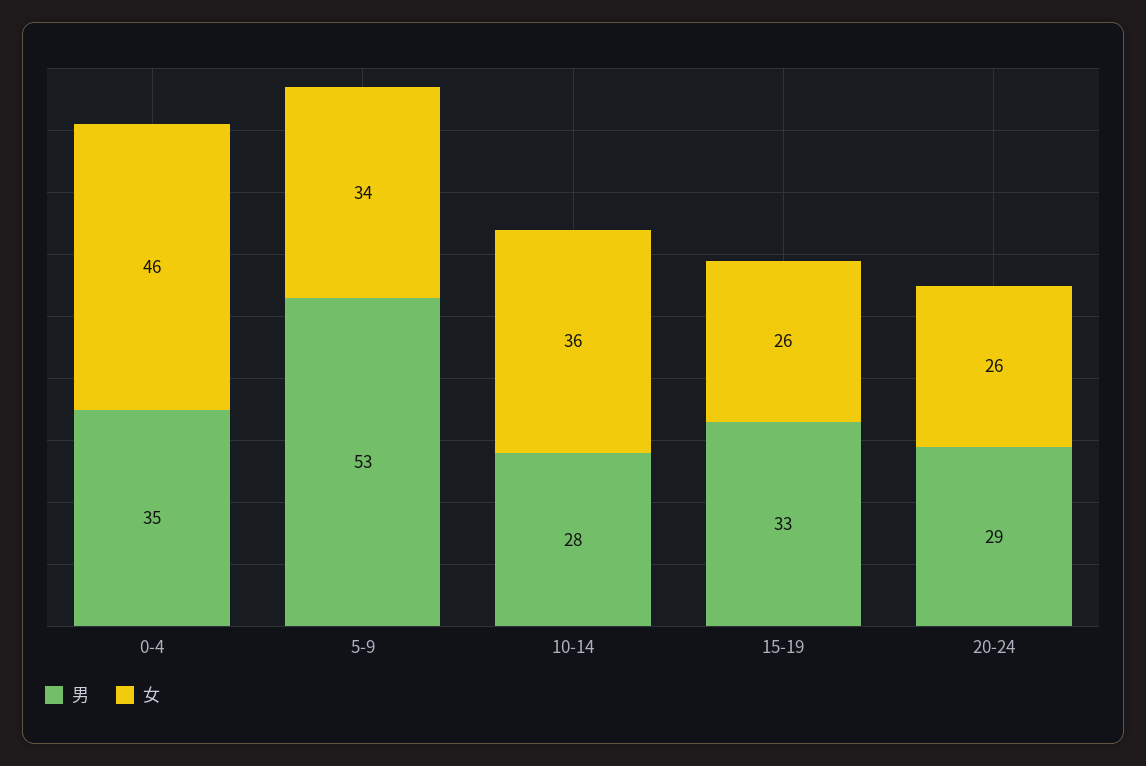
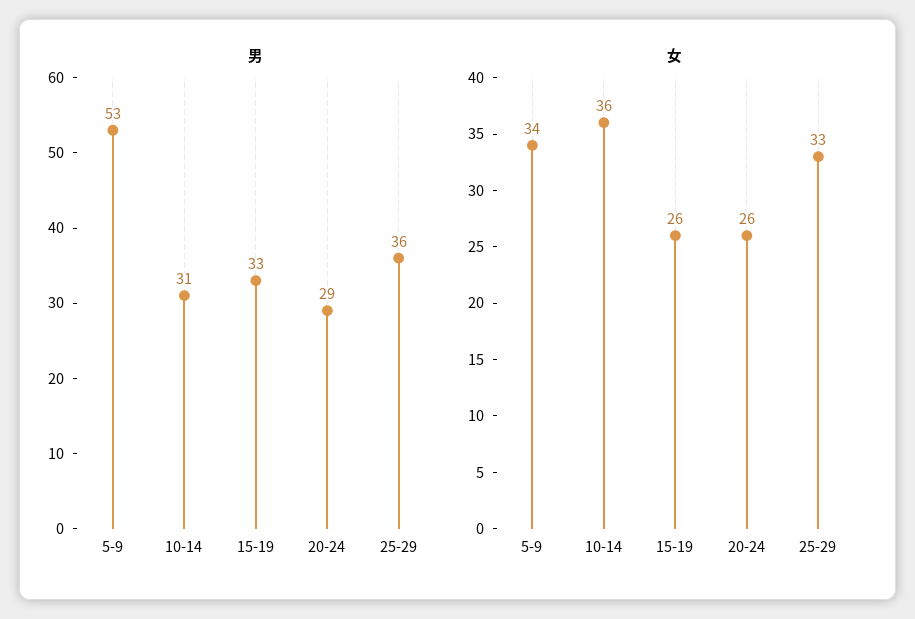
男, 0-4: 35 -> none
女, 0-4: 46 -> none
男, 10-14: 28 -> 31
男, 25-29: none -> 36
女, 25-29: none -> 33

